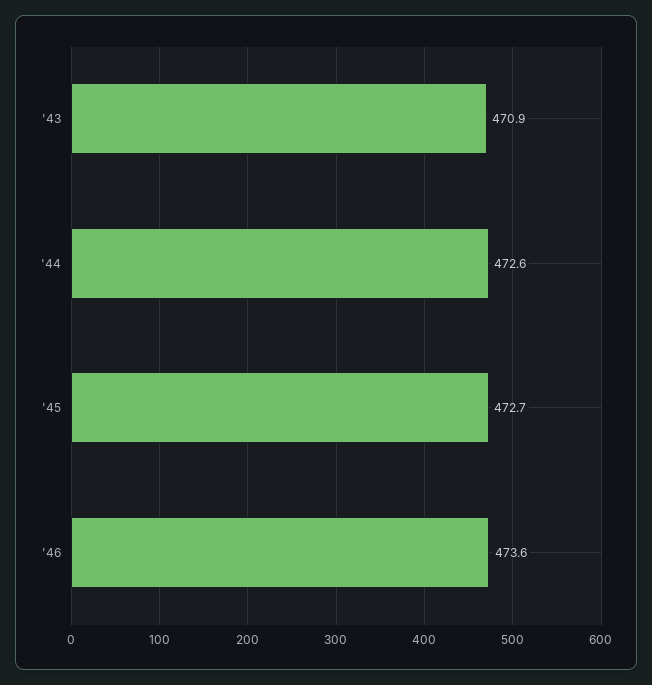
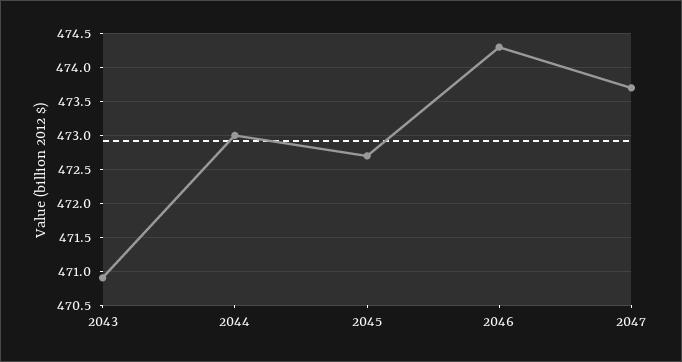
'44: 472.6 -> 473
'46: 473.6 -> 474.3
2047: none -> 473.7

